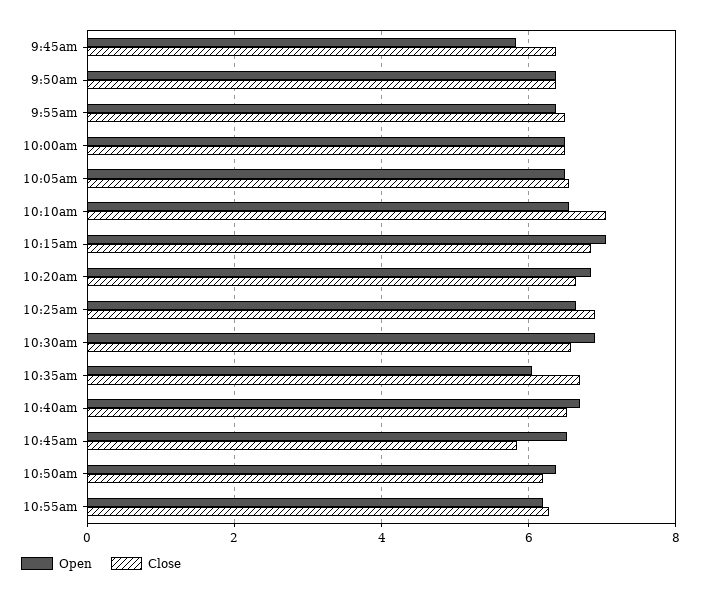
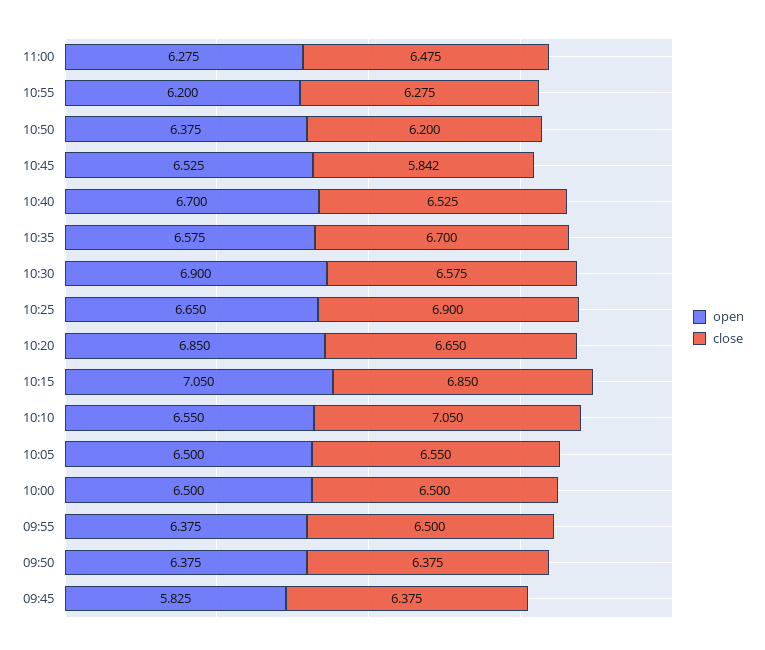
Open, 10:35am: 6 -> 6.575
Open, 11:00: none -> 6.275
Close, 11:00: none -> 6.475

